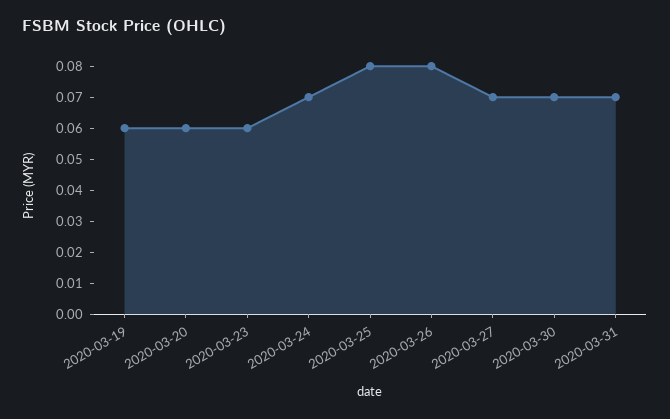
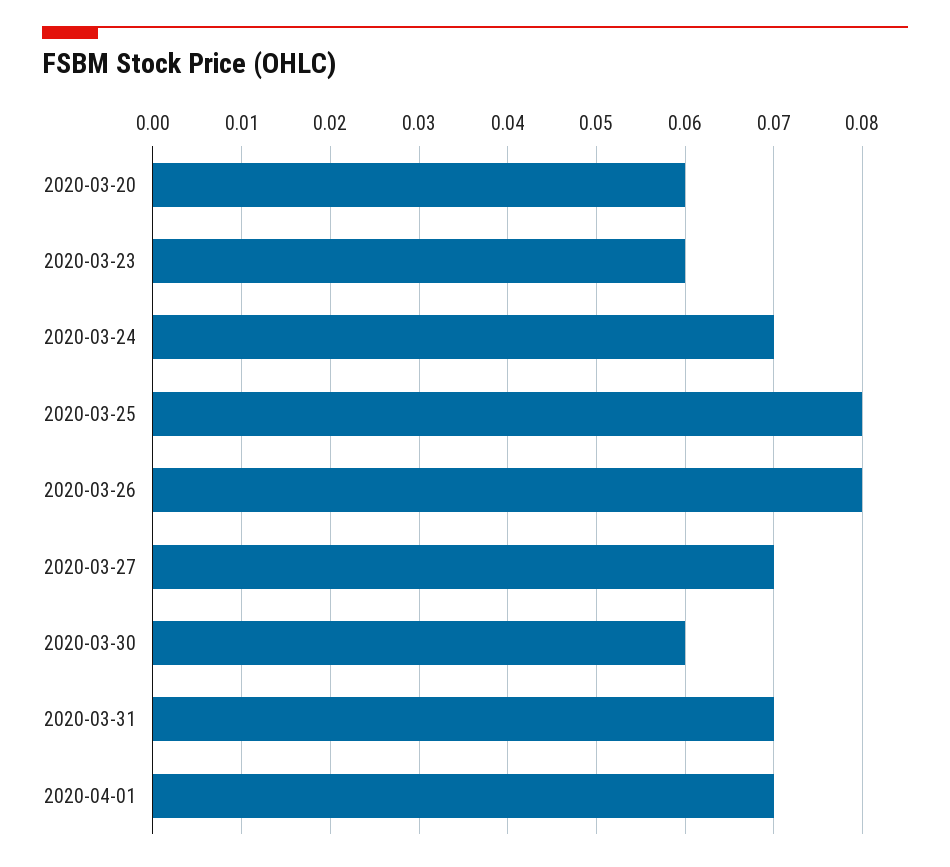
2020-03-19: 0.06 -> none
2020-03-30: 0.07 -> 0.06
2020-04-01: none -> 0.07

